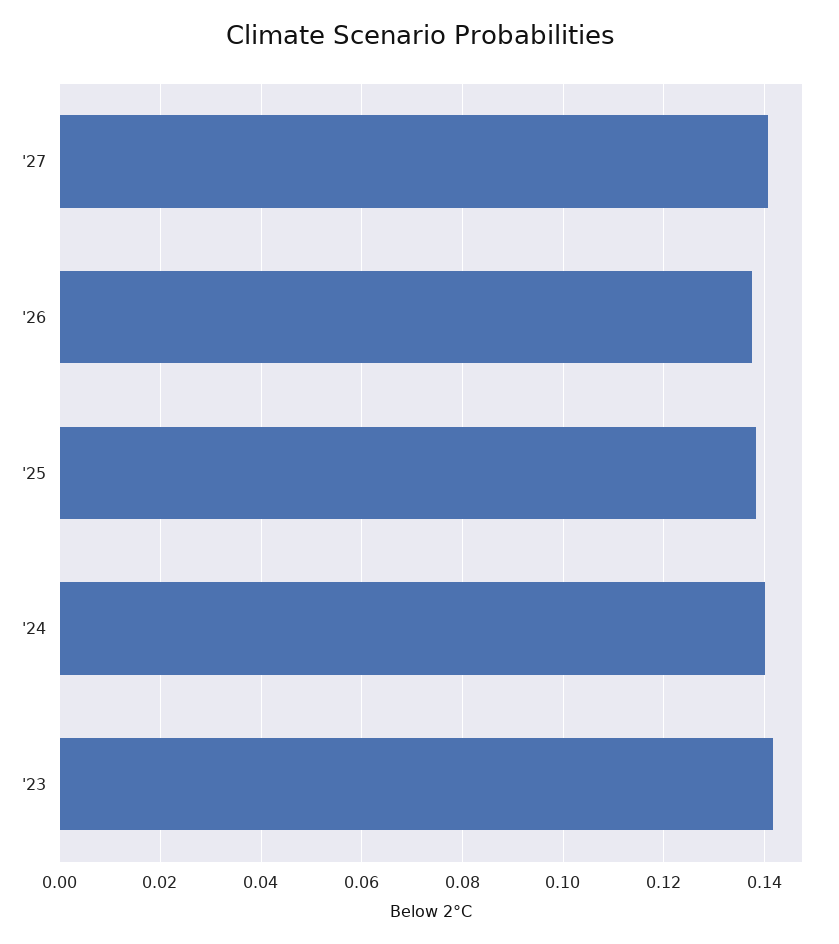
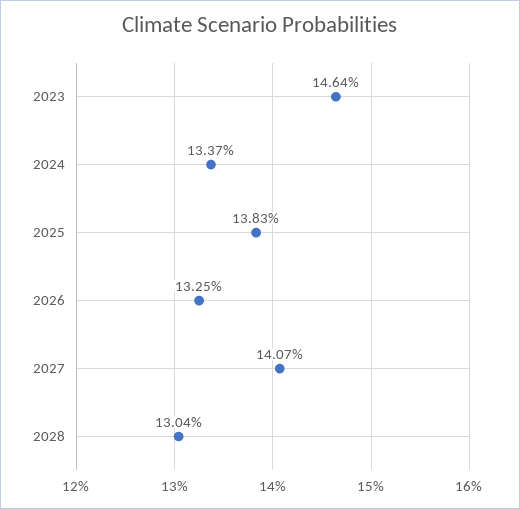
'26: 0.138 -> 0.1325
'24: 0.14 -> 0.1337
'23: 0.142 -> 0.1464
2028: none -> 0.1304

